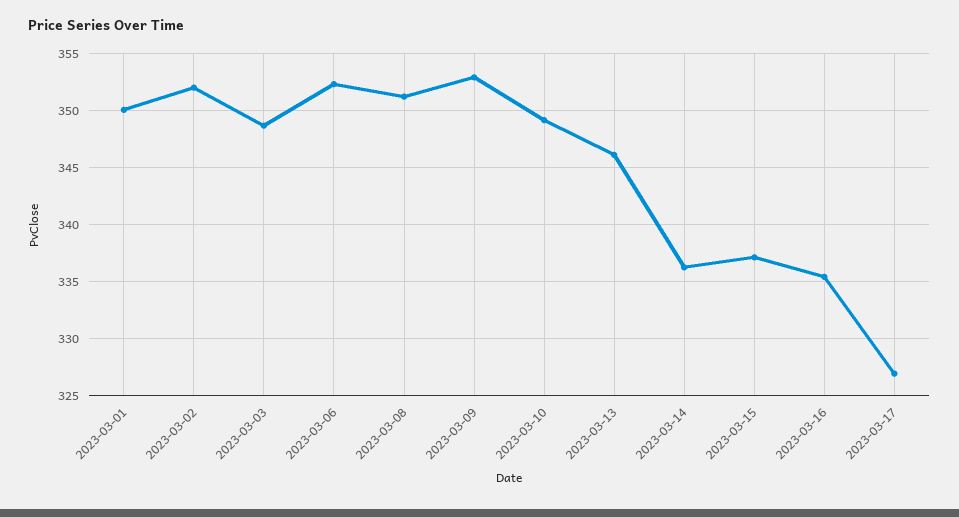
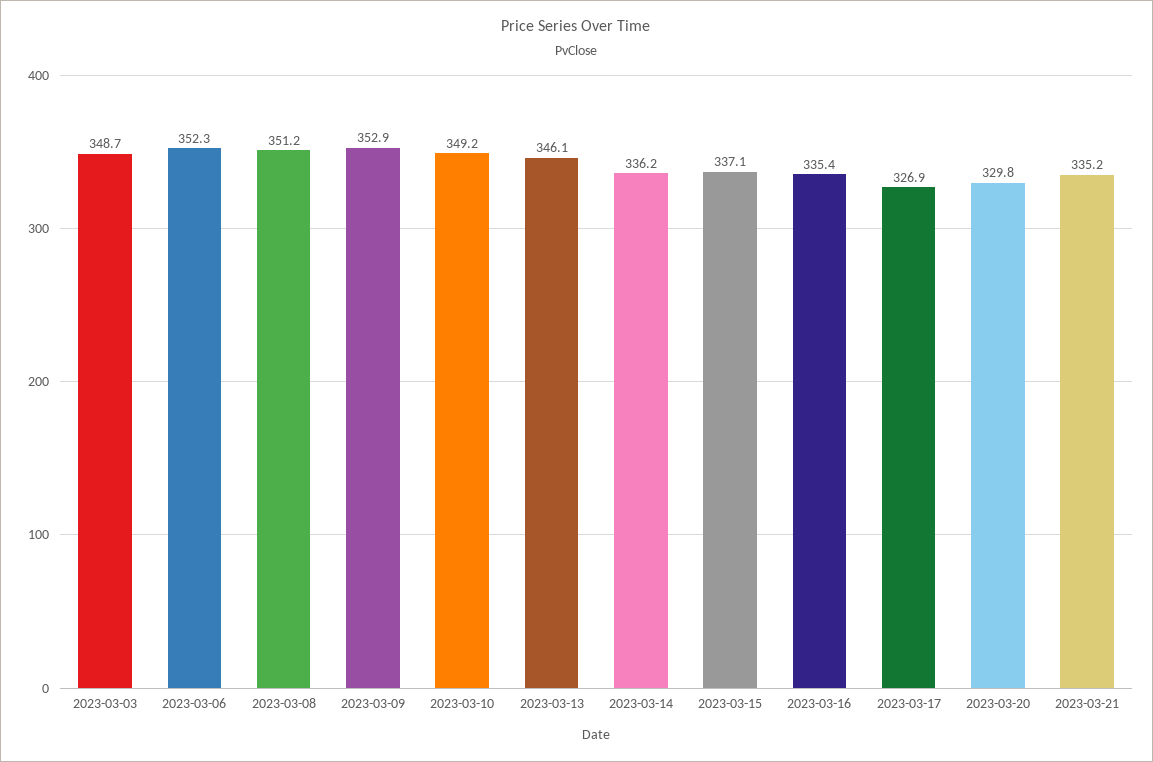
2023-03-01: 350 -> none
2023-03-02: 352 -> none
2023-03-20: none -> 329.8
2023-03-21: none -> 335.2

